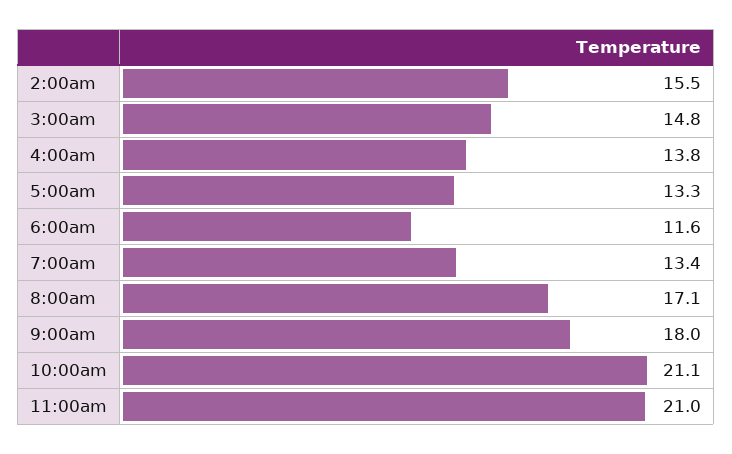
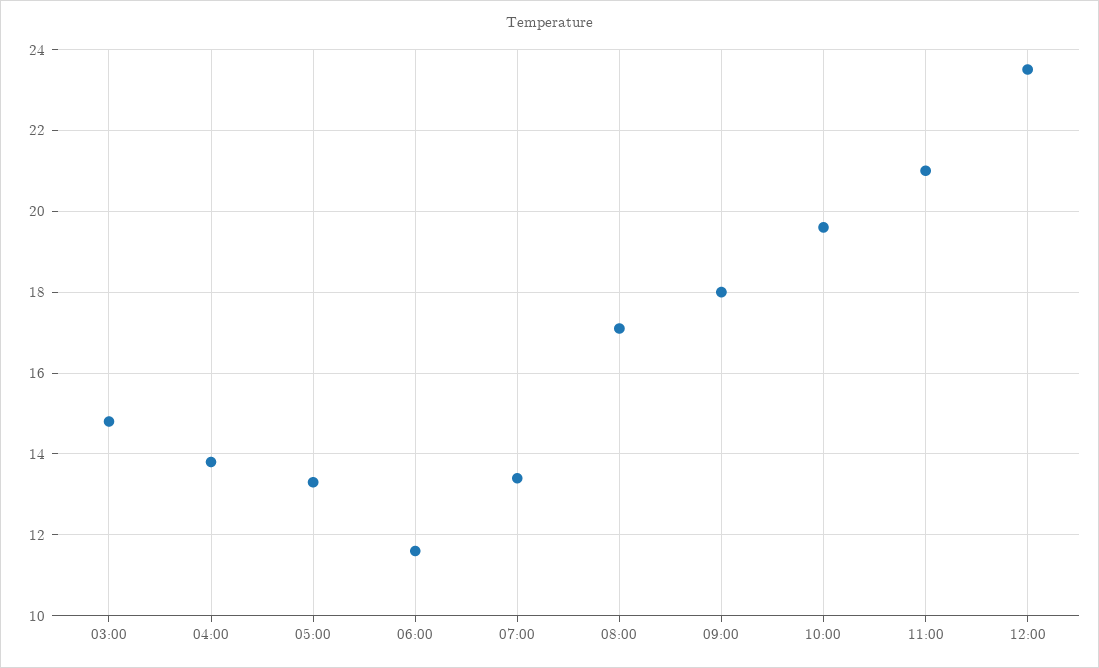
2:00am: 15.5 -> none
10:00am: 21.1 -> 19.5
12:00: none -> 23.5

